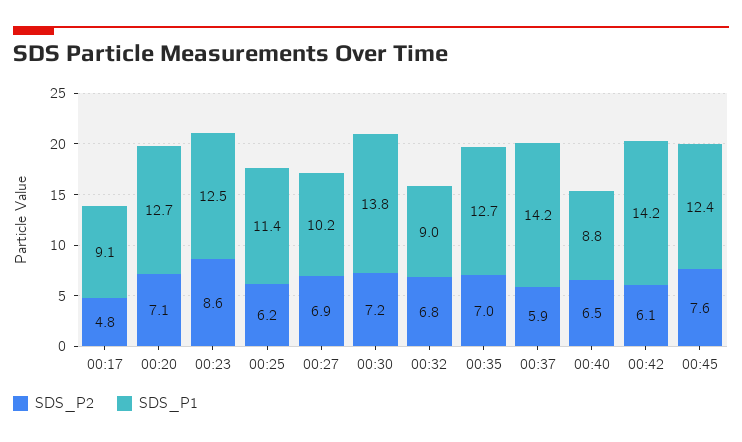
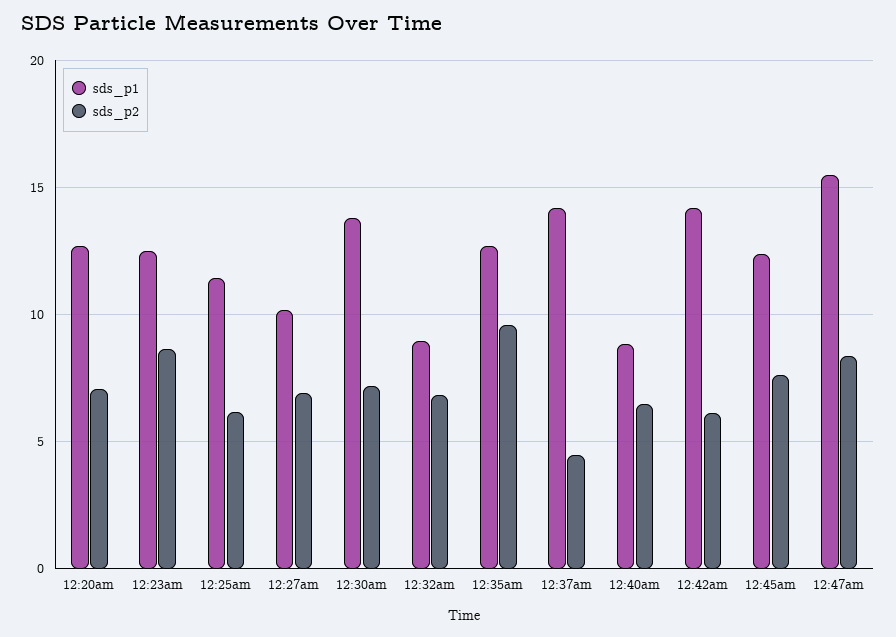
SDS_P2, 00:17: 4.8 -> none
SDS_P1, 00:17: 9.1 -> none
SDS_P2, 00:35: 7 -> 9.5
SDS_P2, 00:37: 5.9 -> 4.5
SDS_P1, 12:47am: none -> 15.5
SDS_P2, 12:47am: none -> 8.5

